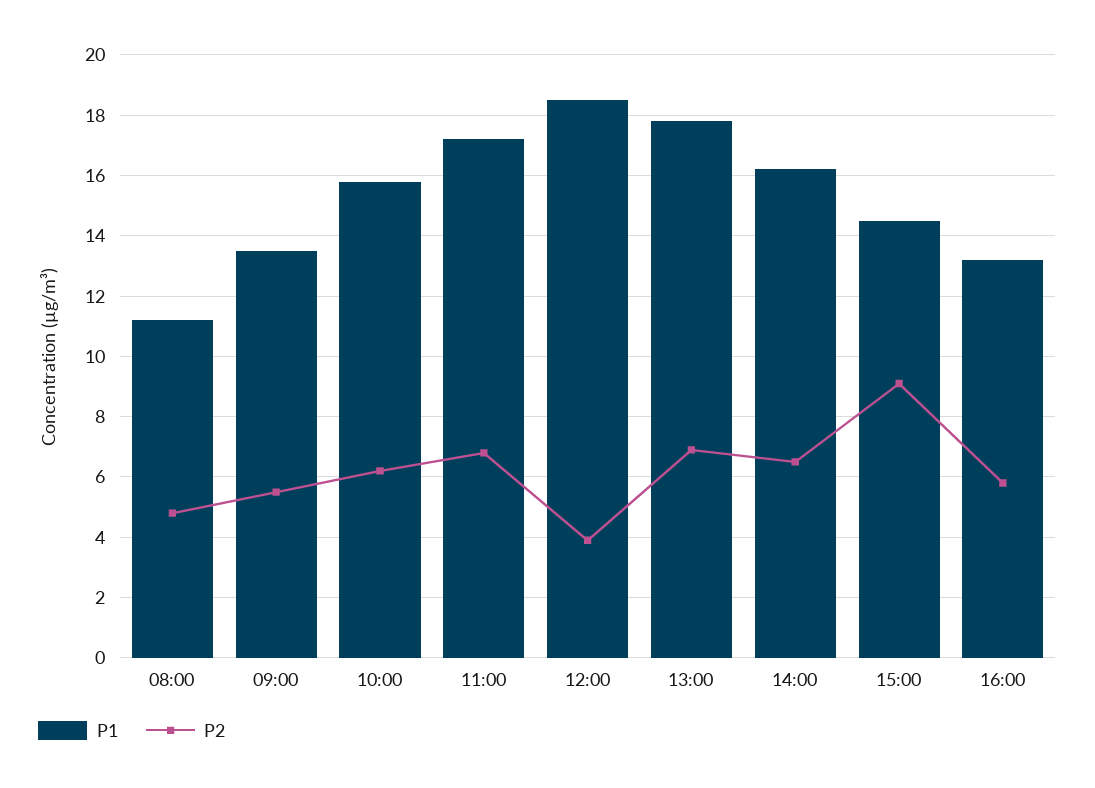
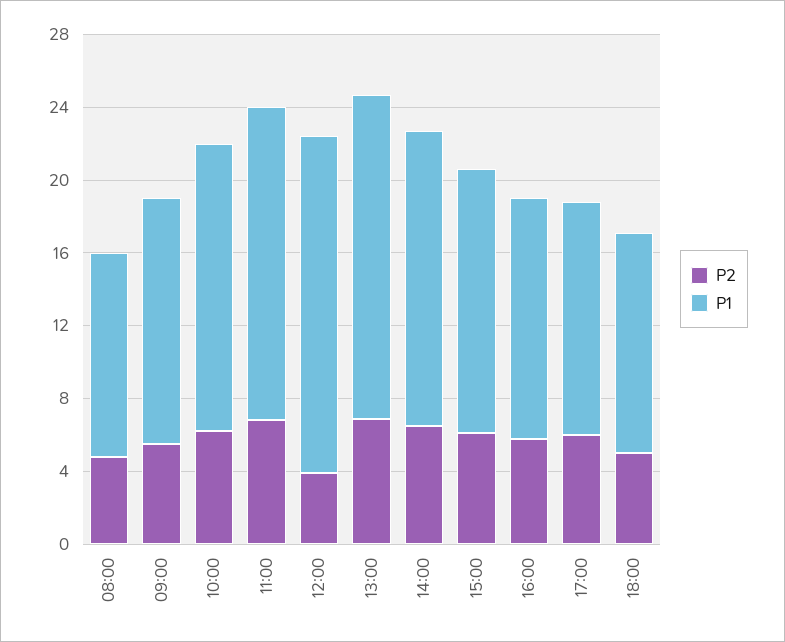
P2, 15:00: 9 -> 6
P2, 17:00: none -> 6
P1, 17:00: none -> 13
P2, 18:00: none -> 5
P1, 18:00: none -> 12

